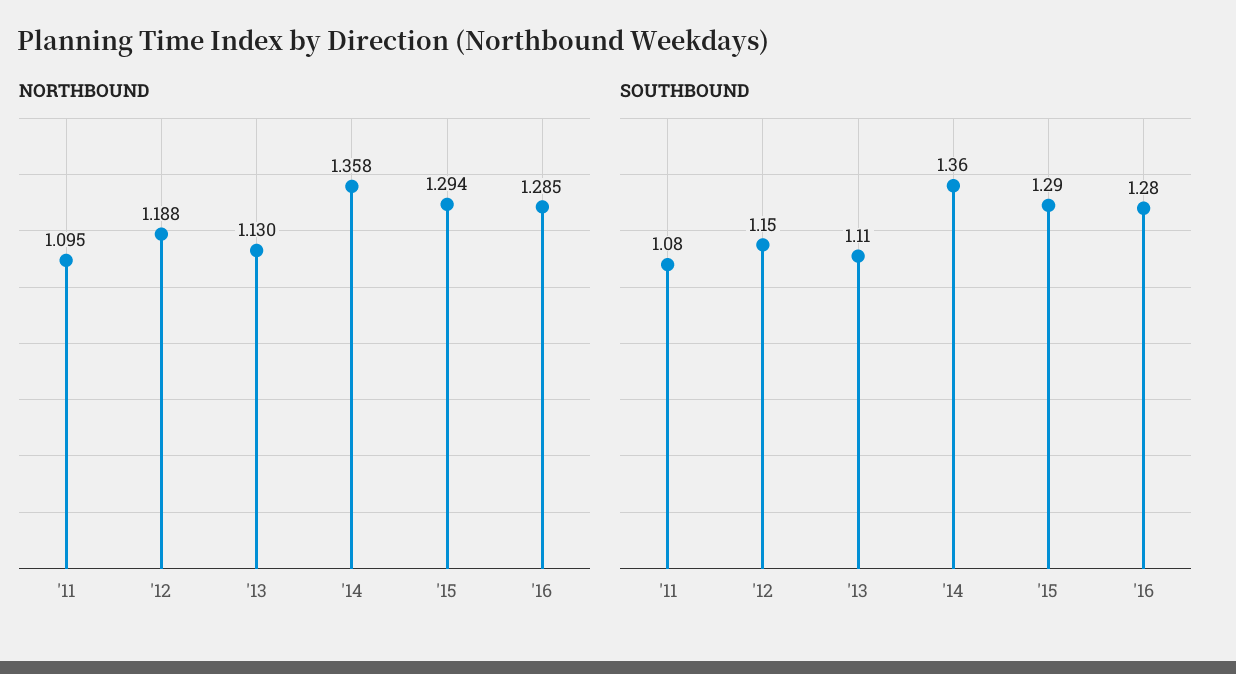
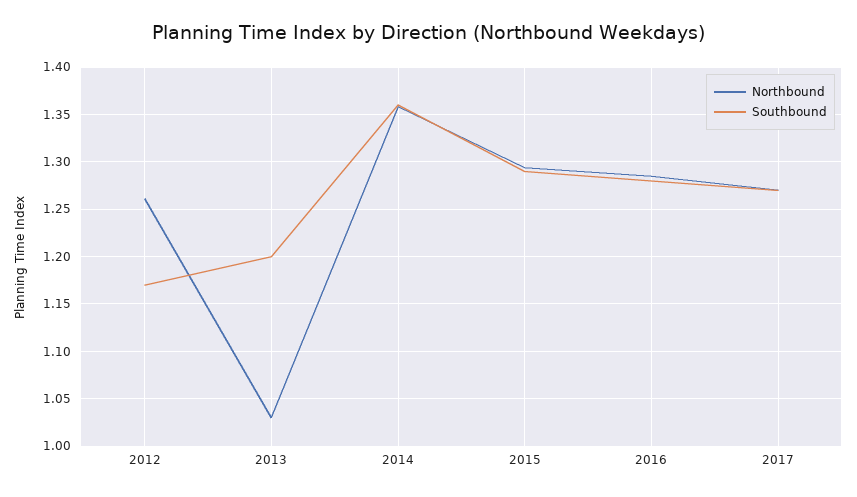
NORTHBOUND, '11: 1.095 -> none
NORTHBOUND, '12: 1.188 -> 1.26
NORTHBOUND, '13: 1.13 -> 1.03
SOUTHBOUND, '11: 1.08 -> none
SOUTHBOUND, '12: 1.15 -> 1.17
SOUTHBOUND, '13: 1.11 -> 1.2
NORTHBOUND, 2017: none -> 1.27
SOUTHBOUND, 2017: none -> 1.27

